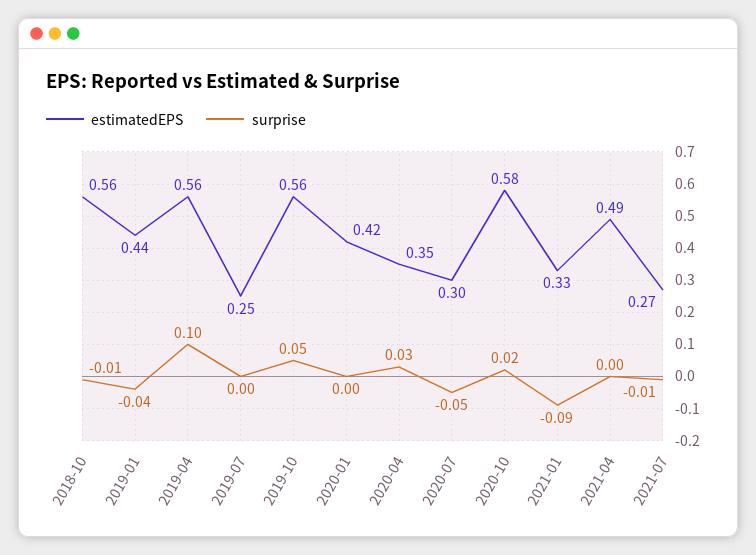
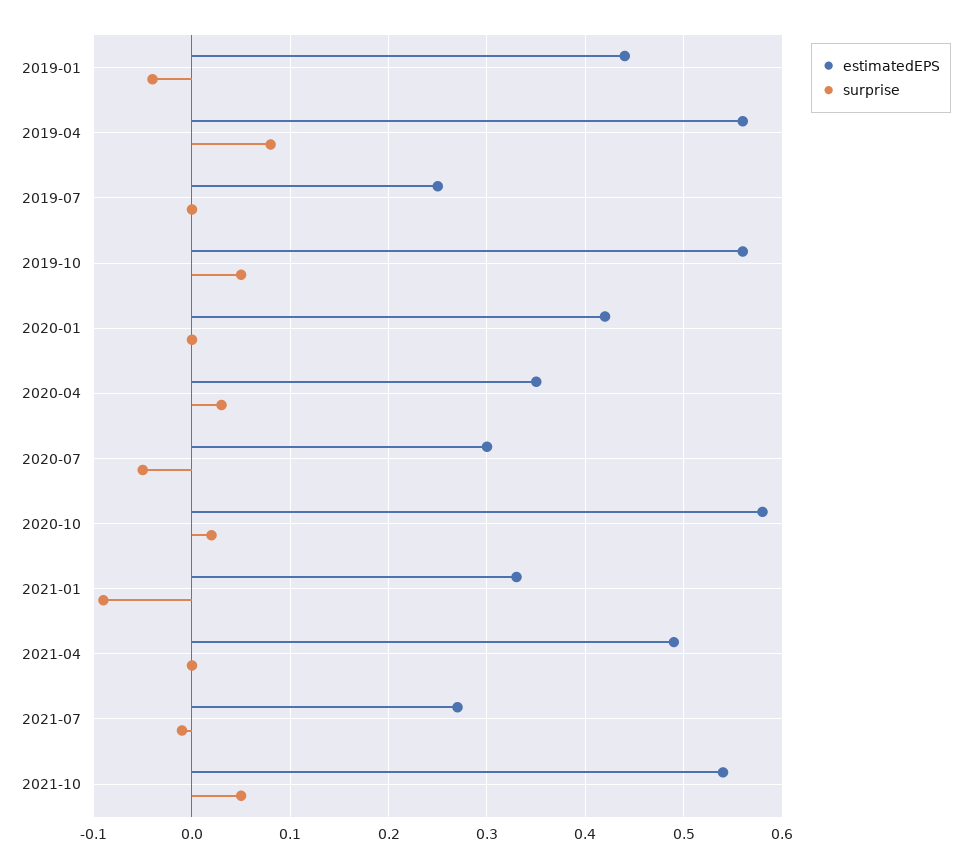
estimatedEPS, 2018-10: 0.56 -> none
surprise, 2018-10: -0.01 -> none
surprise, 2019-04: 0.1 -> 0.08
estimatedEPS, 2021-10: none -> 0.54
surprise, 2021-10: none -> 0.05

